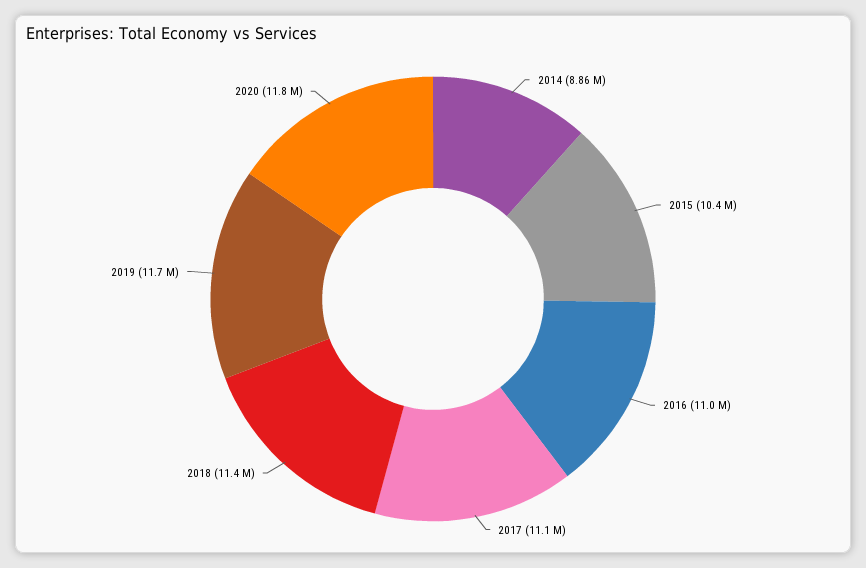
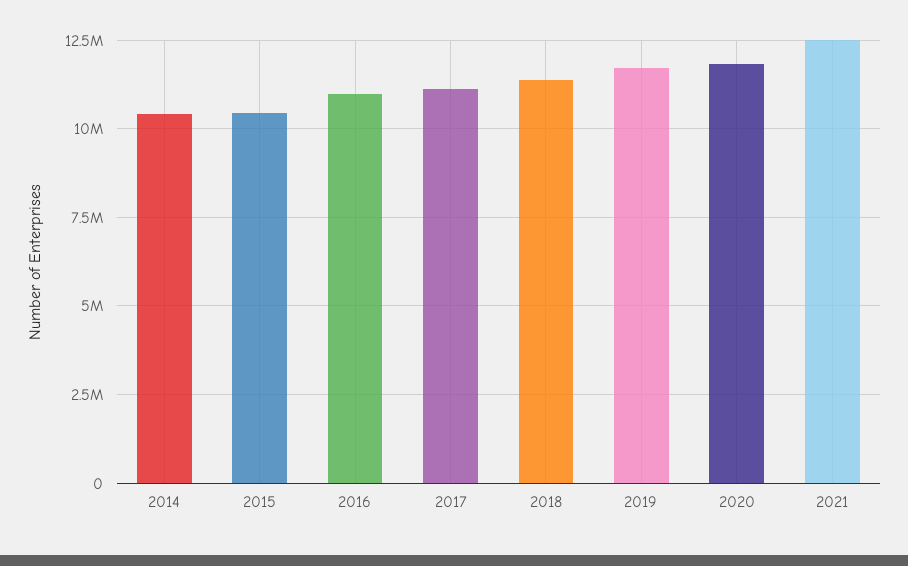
2014: 8860000 -> 10500000
2021: none -> 12500000

